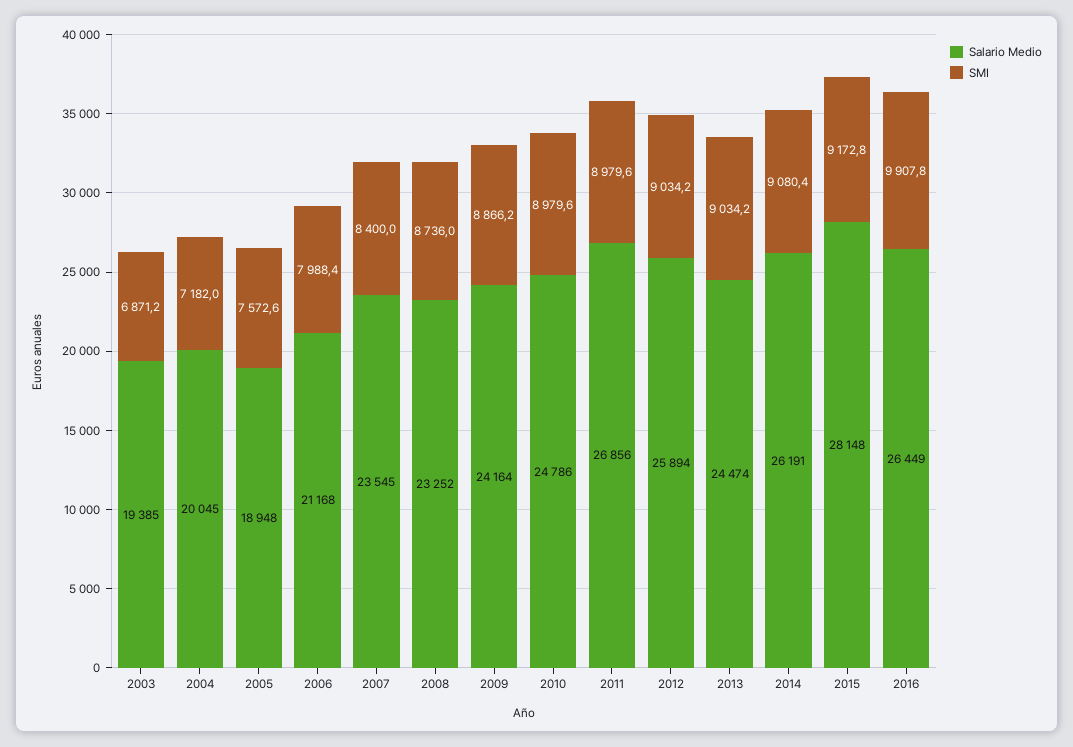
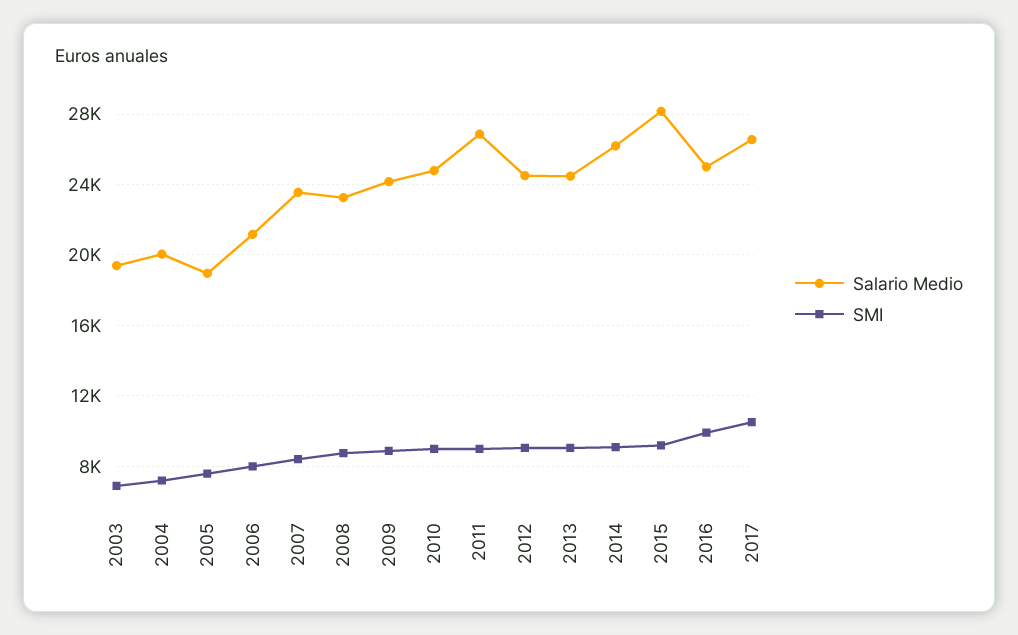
Salario Medio, 2012: 25894 -> 24500
Salario Medio, 2016: 26449 -> 25000
Salario Medio, 2017: none -> 26500
SMI, 2017: none -> 10500

